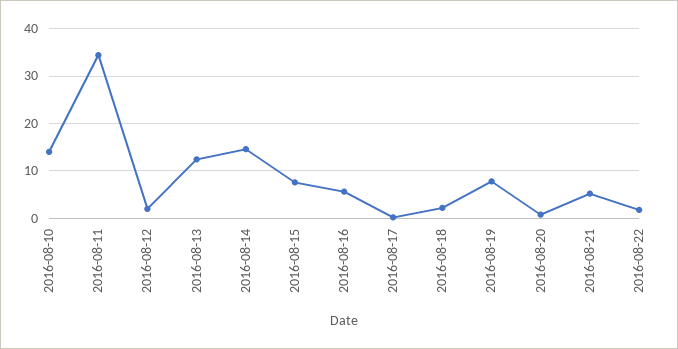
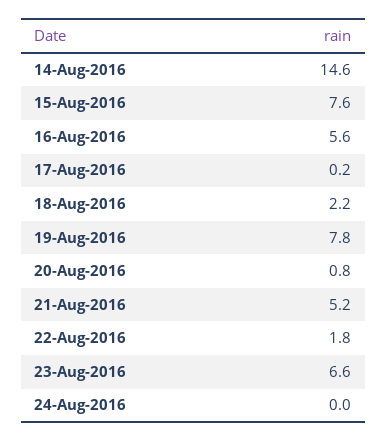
2016-08-10: 14 -> none
2016-08-11: 34 -> none
2016-08-12: 2 -> none
2016-08-13: 12 -> none
23-Aug-2016: none -> 6.6
24-Aug-2016: none -> 0

